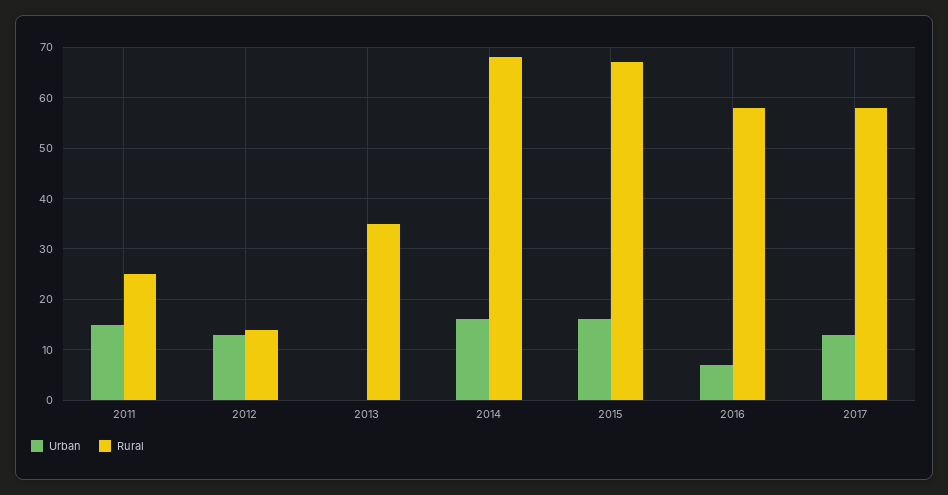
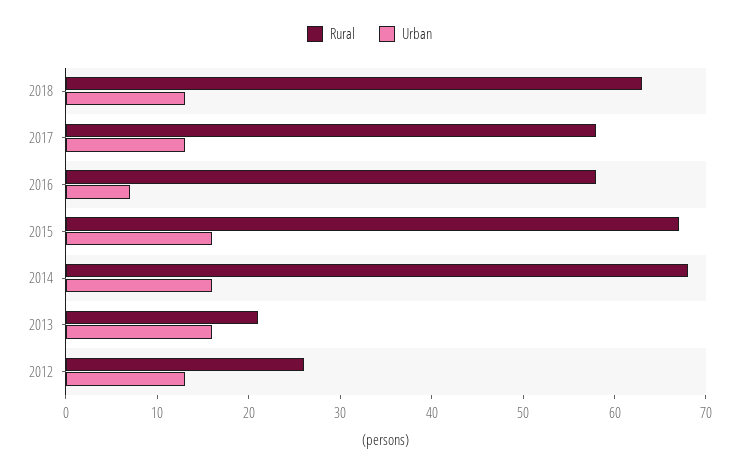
Urban, 2011: 15 -> none
Rural, 2011: 25 -> none
Rural, 2012: 15 -> 26
Urban, 2013: 0 -> 16
Rural, 2013: 35 -> 21
Rural, 2018: none -> 63
Urban, 2018: none -> 13

